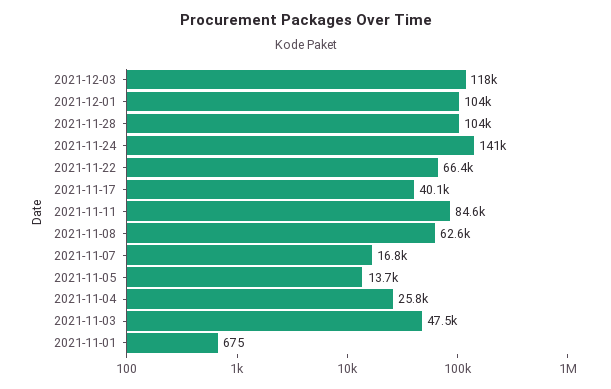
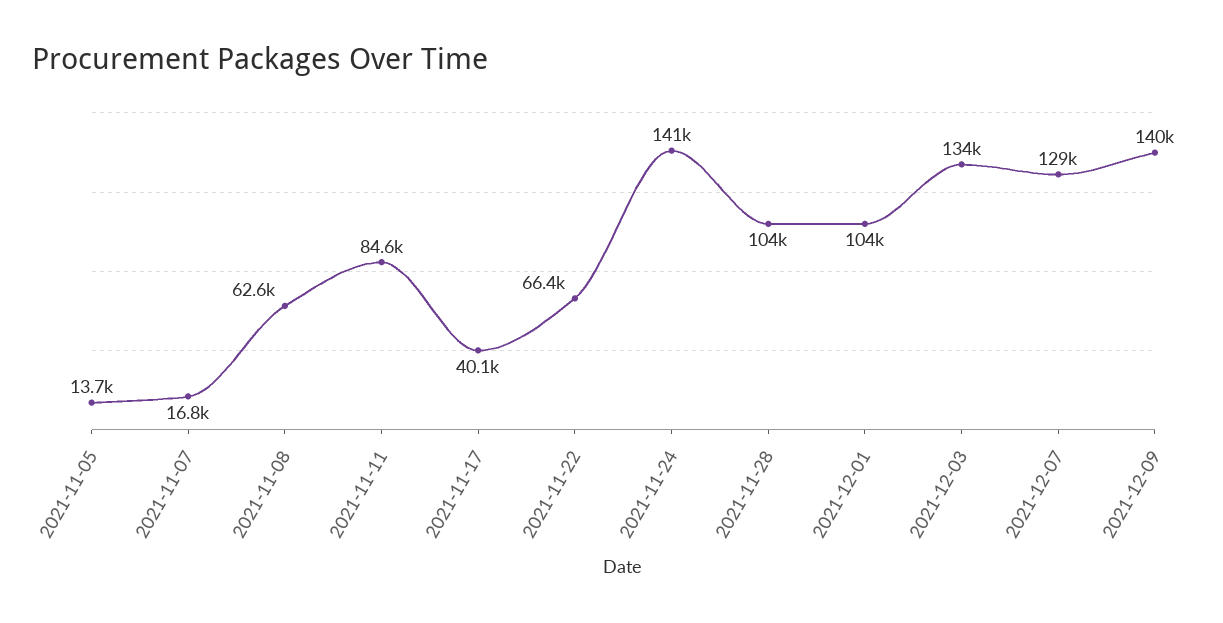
2021-12-03: 118000 -> 134000
2021-11-04: 25800 -> none
2021-11-03: 47500 -> none
2021-11-01: 675 -> none
2021-12-07: none -> 129000
2021-12-09: none -> 140000

